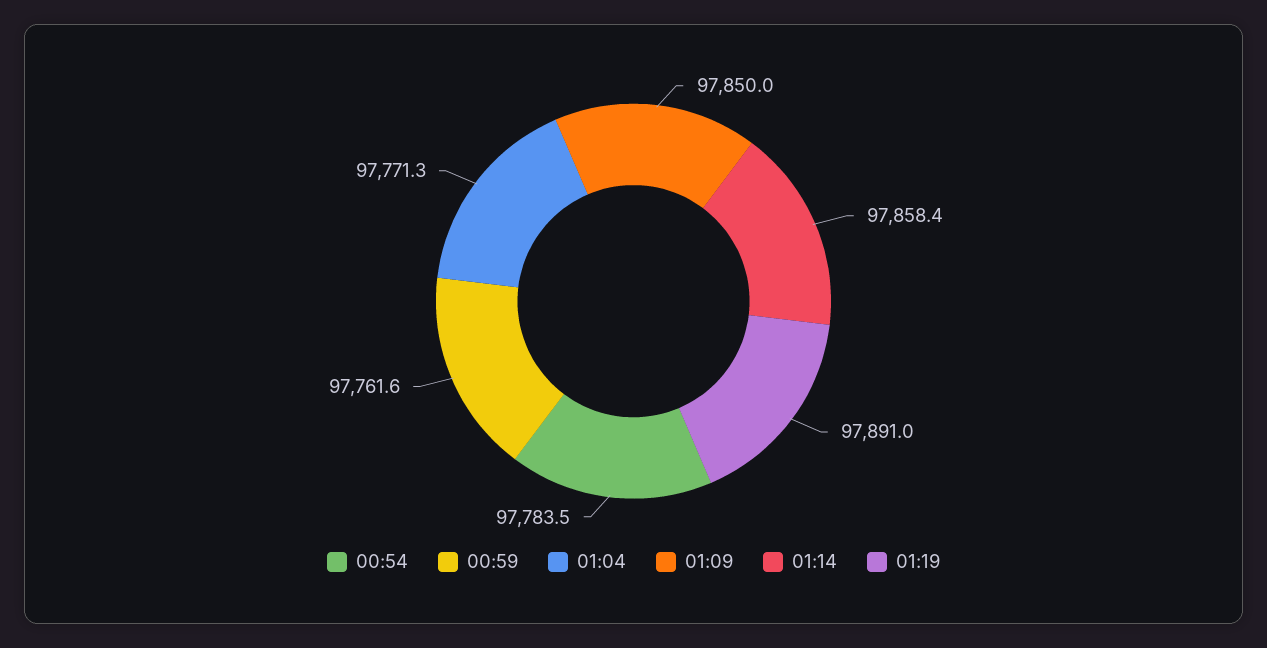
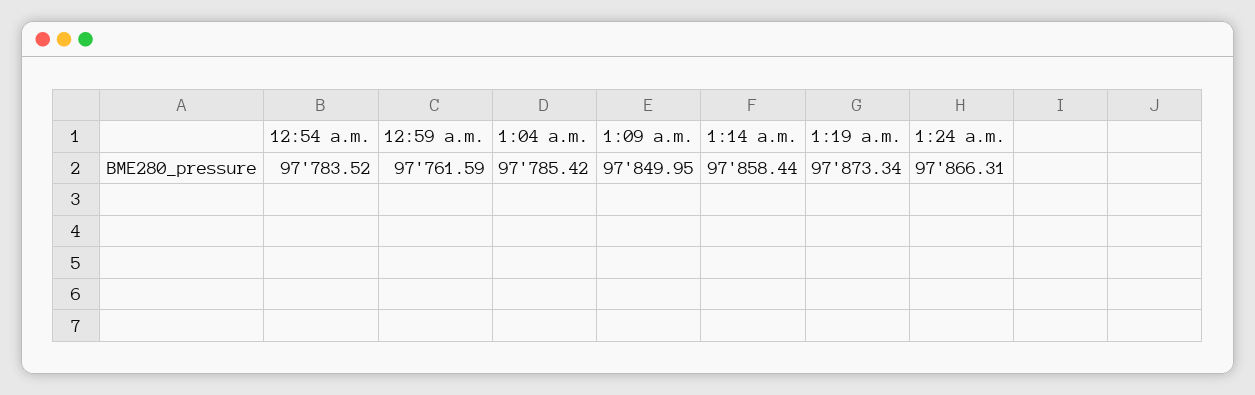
01:04: 97771.3 -> 97785.42
01:19: 97891 -> 97873.34
1:24 a.m.: none -> 97866.31

